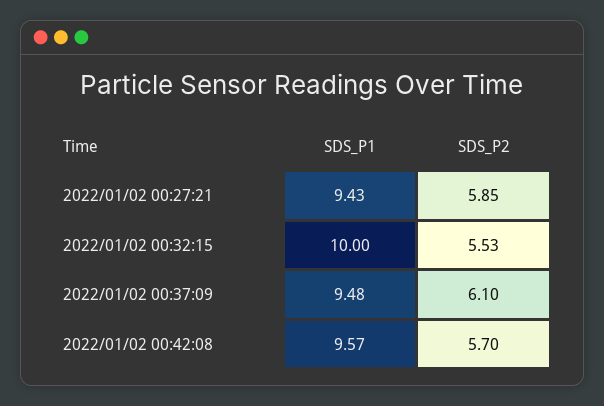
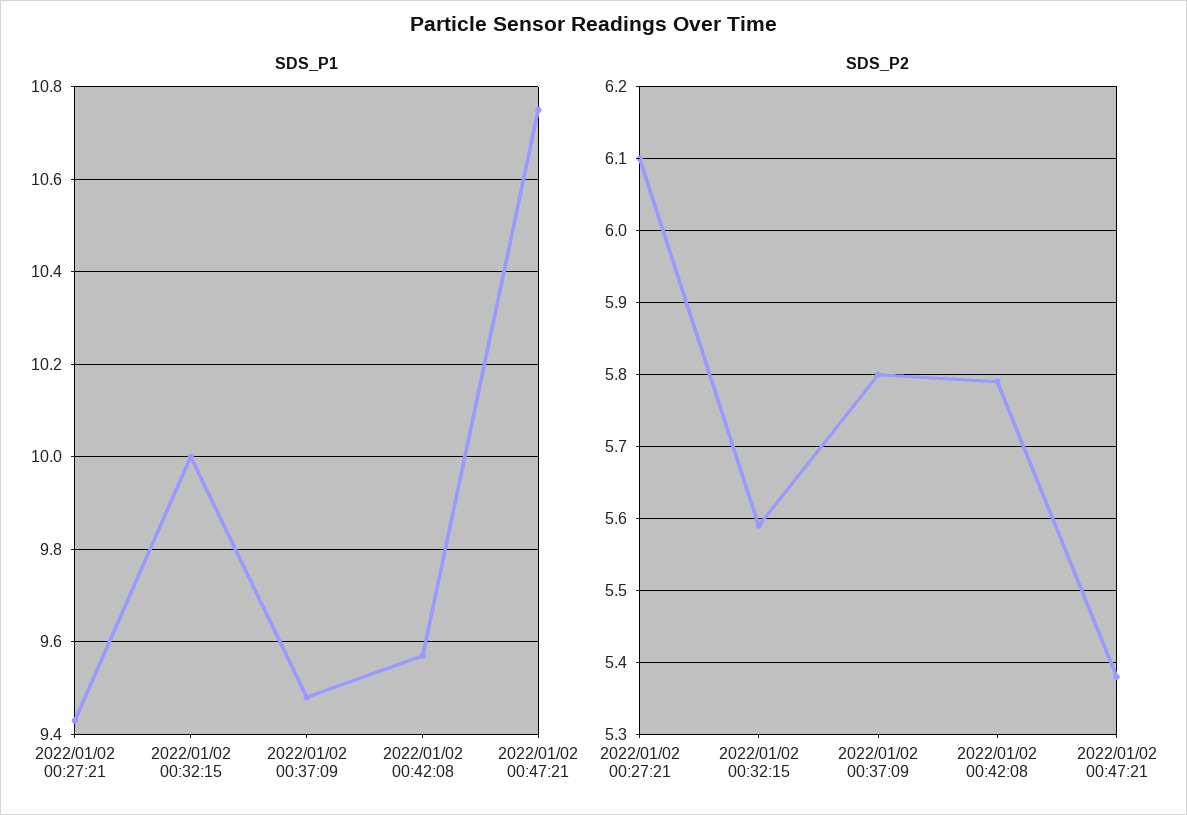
SDS_P2, 2022/01/02 00:27:21: 5.85 -> 6.1
SDS_P2, 2022/01/02 00:32:15: 5.53 -> 5.59
SDS_P2, 2022/01/02 00:37:09: 6.1 -> 5.8
SDS_P2, 2022/01/02 00:42:08: 5.7 -> 5.79
SDS_P1, 2022/01/02 00:47:21: none -> 10.75
SDS_P2, 2022/01/02 00:47:21: none -> 5.38

